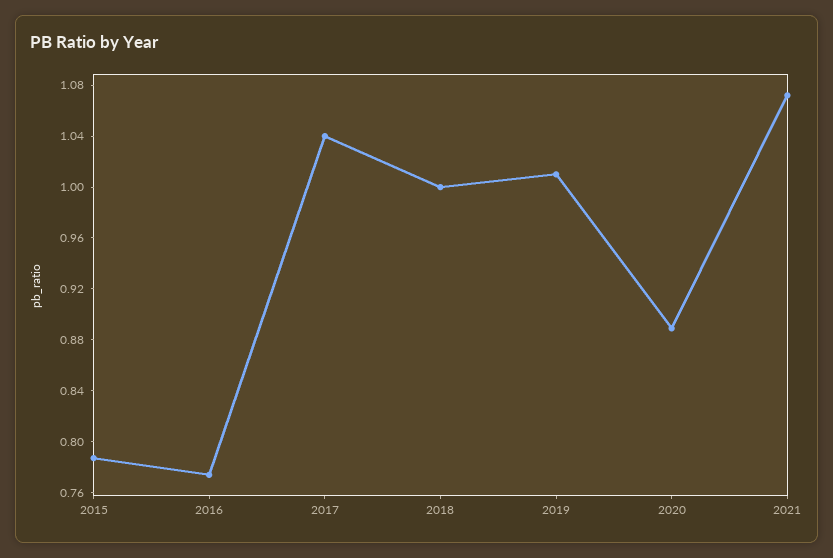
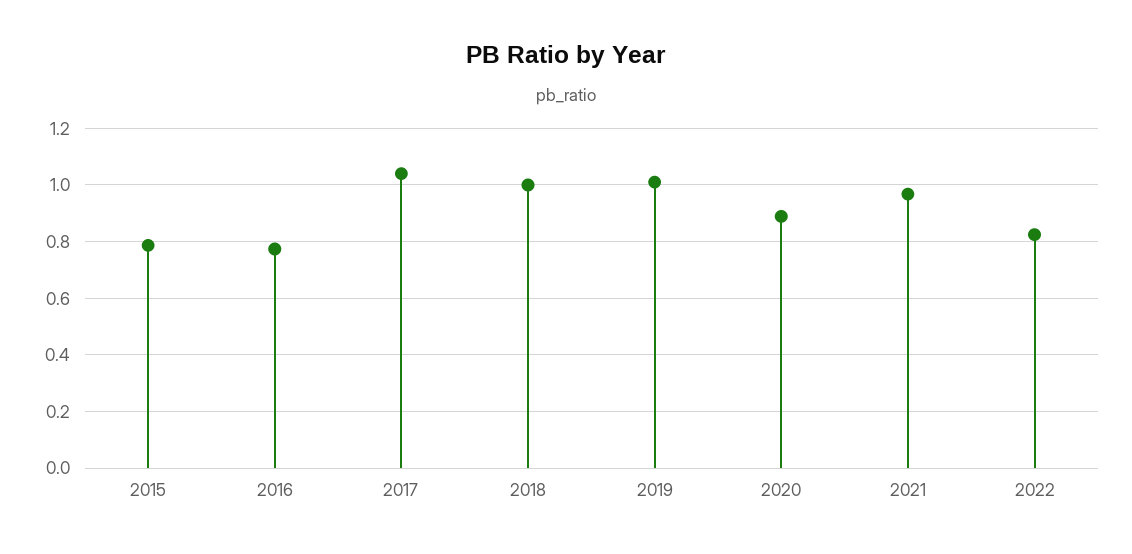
2021: 1.07 -> 0.975
2022: none -> 0.825

